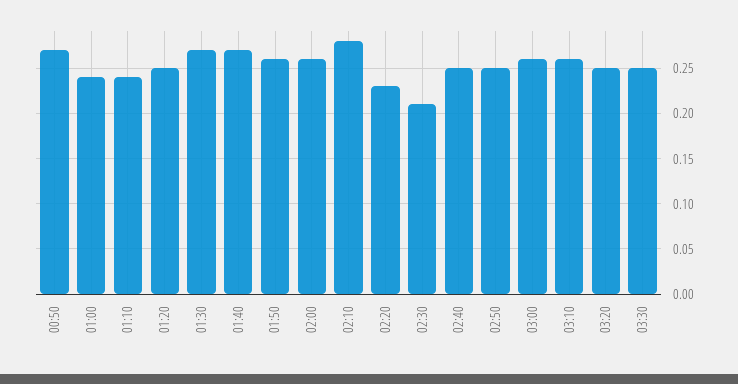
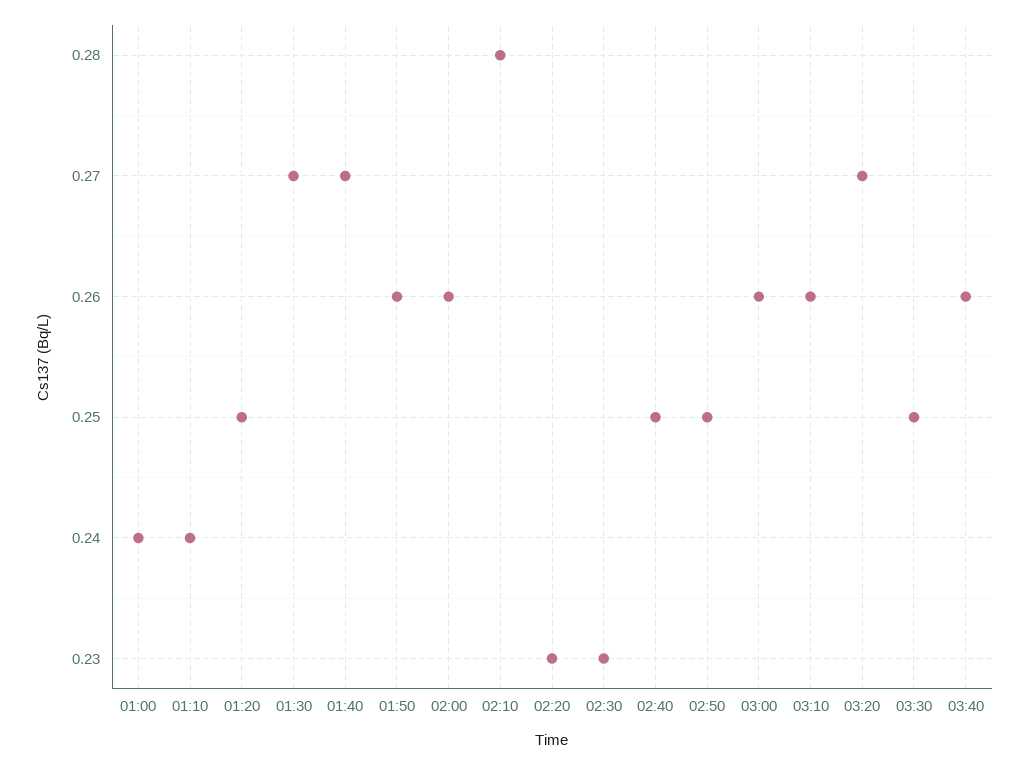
00:50: 0.27 -> none
02:30: 0.21 -> 0.23
03:20: 0.25 -> 0.27
03:40: none -> 0.26

